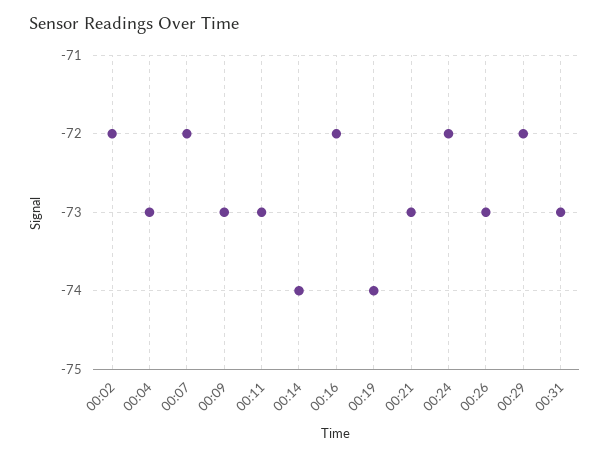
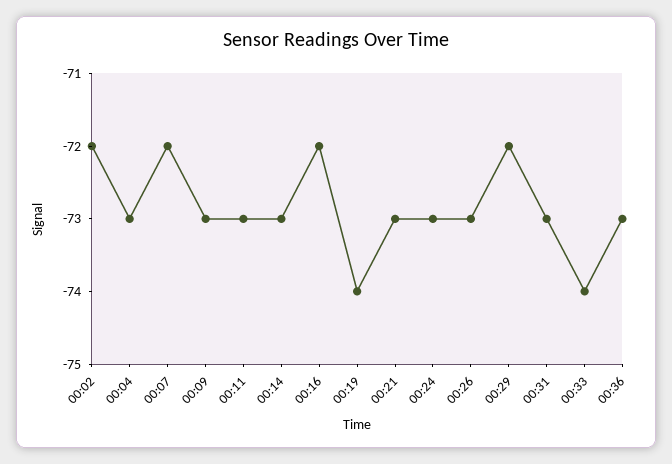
00:14: -74 -> -73
00:24: -72 -> -73
00:33: none -> -74
00:36: none -> -73

